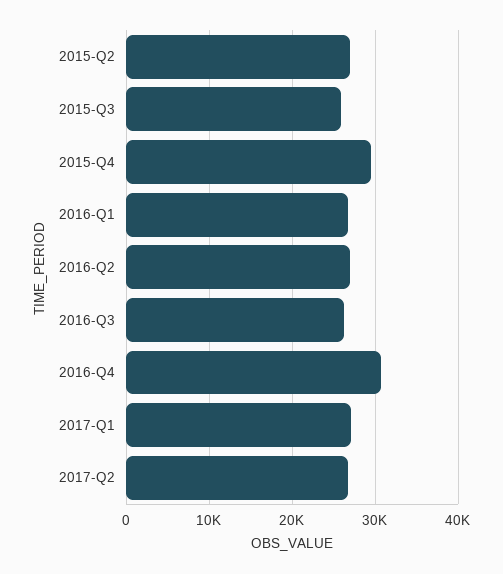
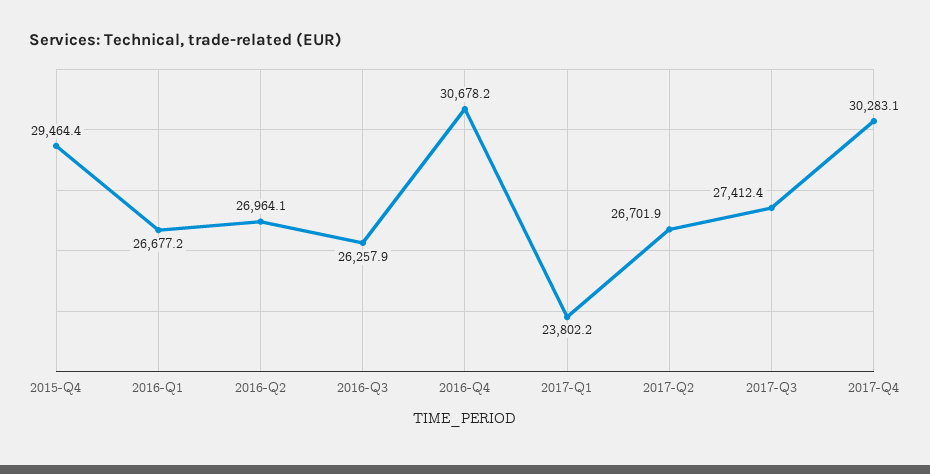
2015-Q2: 27000 -> none
2015-Q3: 26000 -> none
2017-Q1: 27000 -> 23802.2
2017-Q3: none -> 27412.4
2017-Q4: none -> 30283.1

